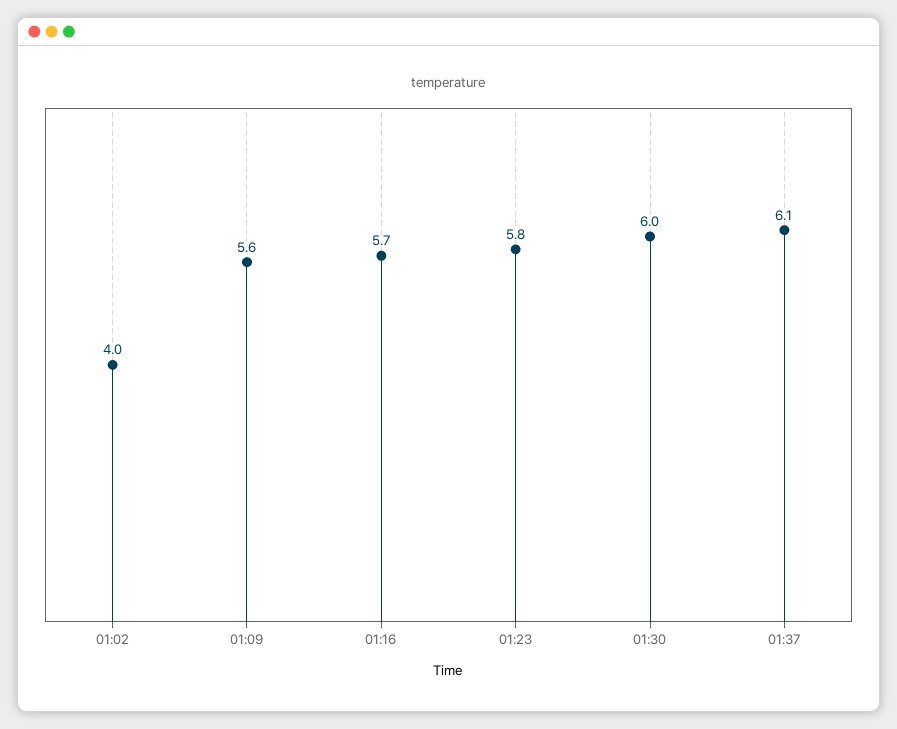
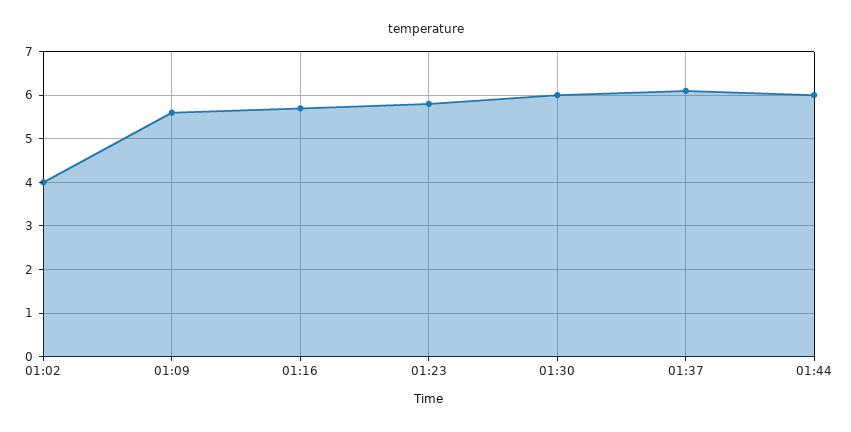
01:44: none -> 6

